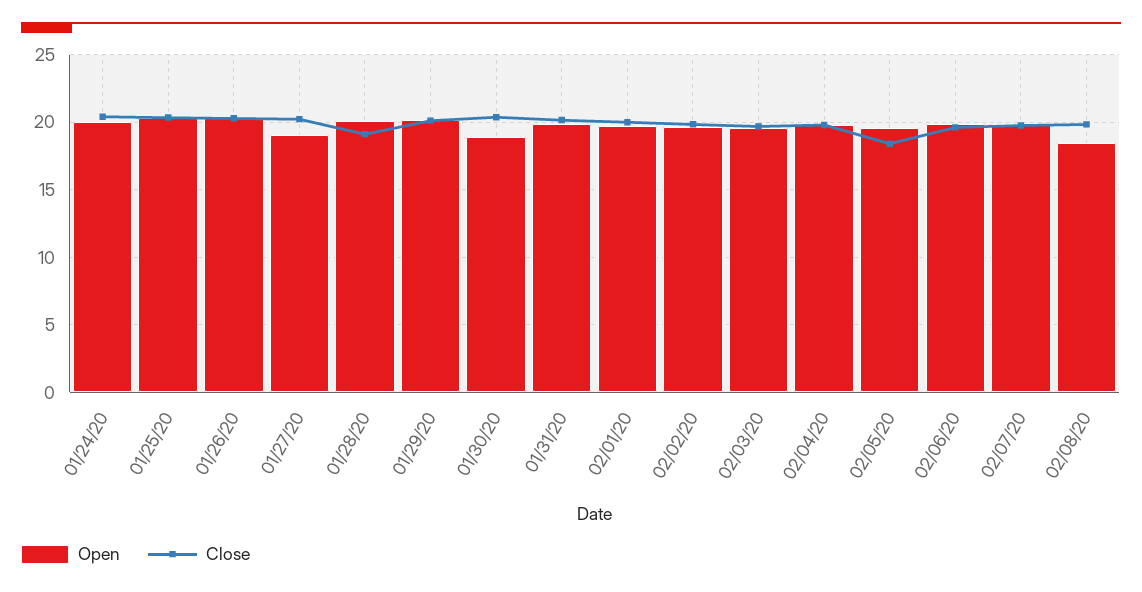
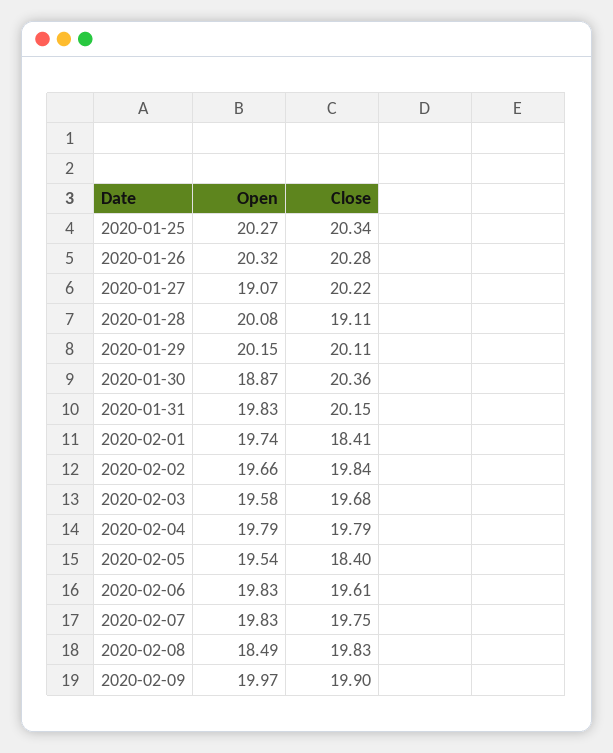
Open, 01/24/20: 20 -> none
Close, 01/24/20: 20.5 -> none
Close, 02/01/20: 20 -> 18.41
Open, 2020-02-09: none -> 19.97
Close, 2020-02-09: none -> 19.9

